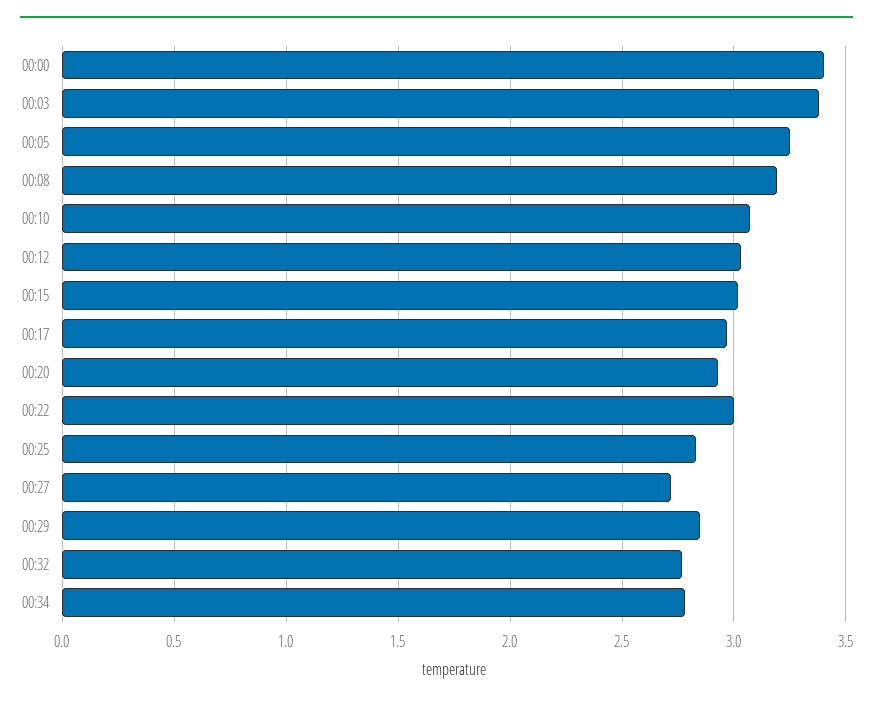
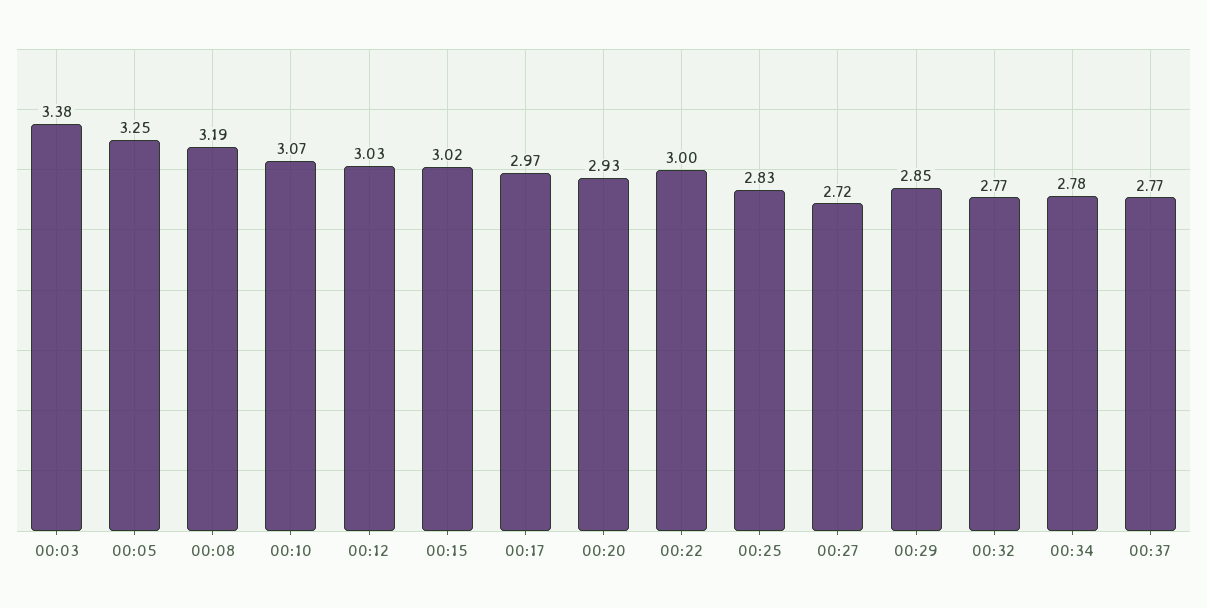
00:00: 3.4 -> none
00:37: none -> 2.77

